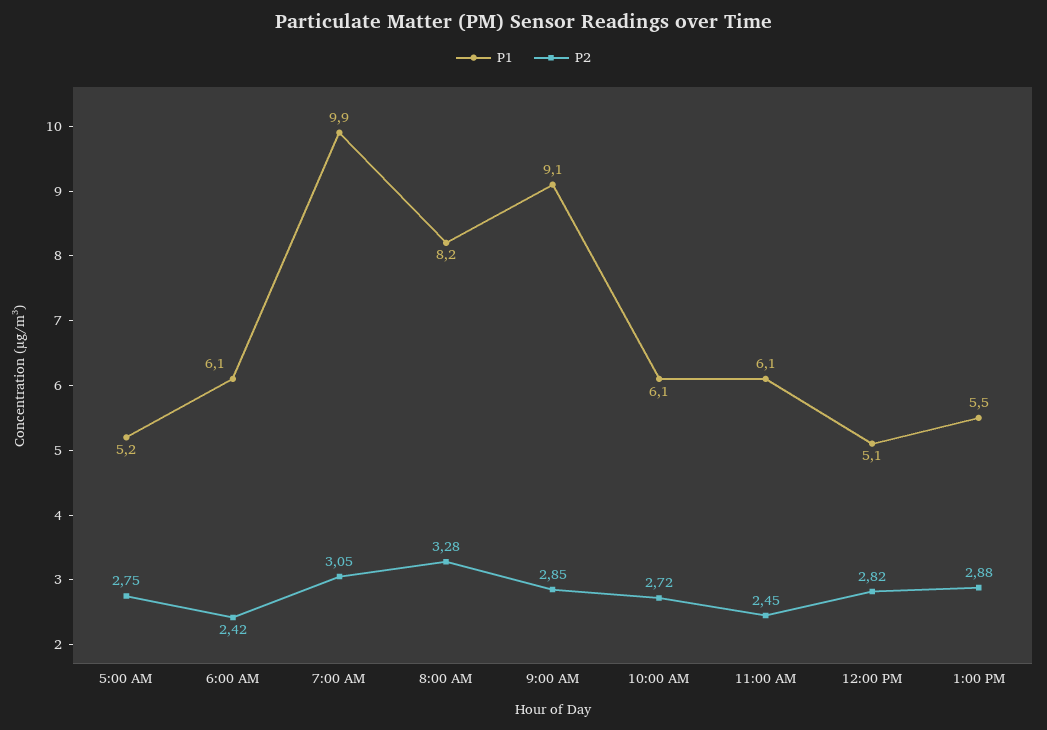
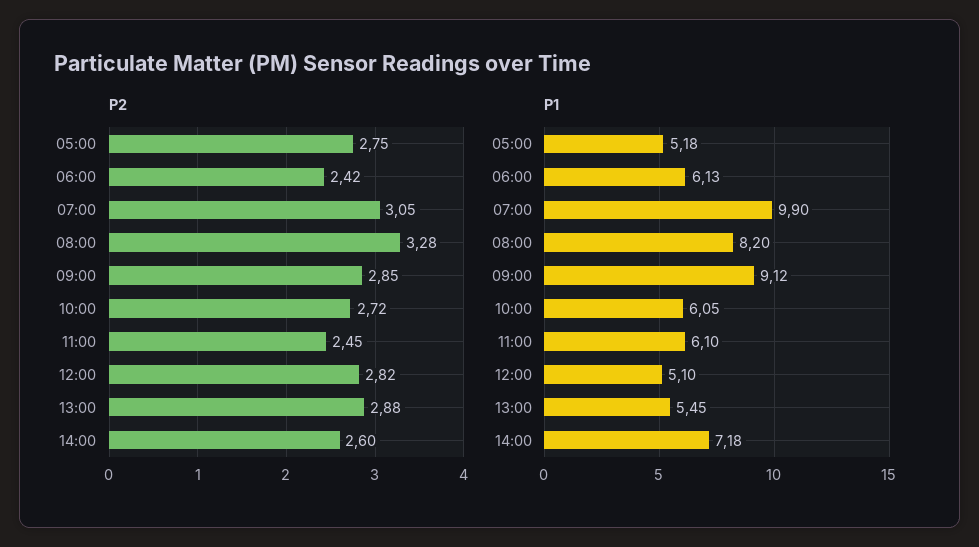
P2, 14:00: none -> 2.6
P1, 14:00: none -> 7.18

